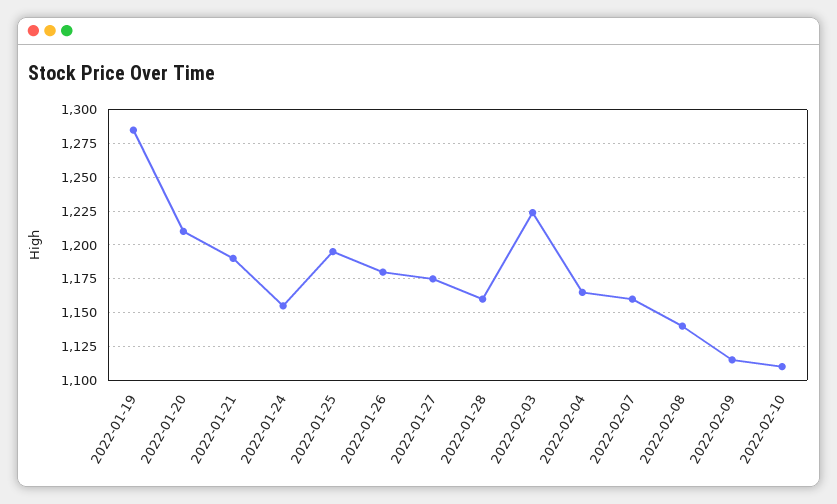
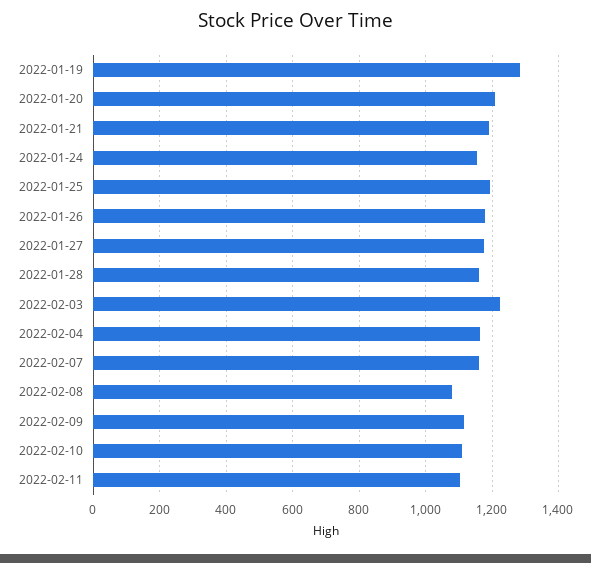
2022-02-08: 1140 -> 1080
2022-02-11: none -> 1100

